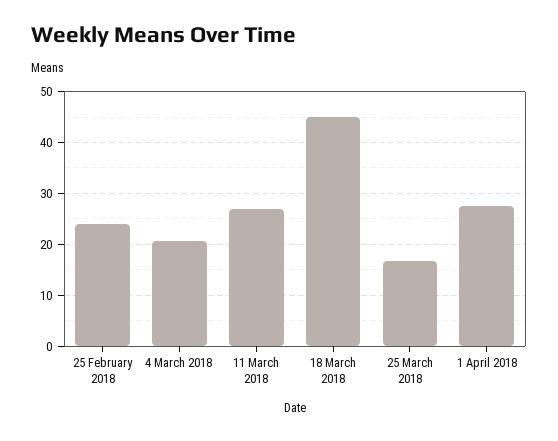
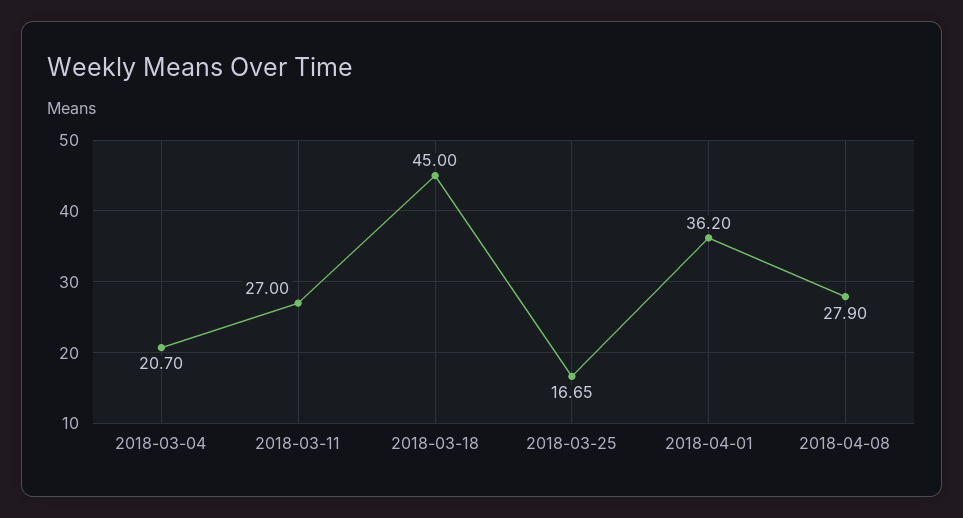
25 February 2018: 24 -> none
1 April 2018: 28 -> 36.2
2018-04-08: none -> 27.9

